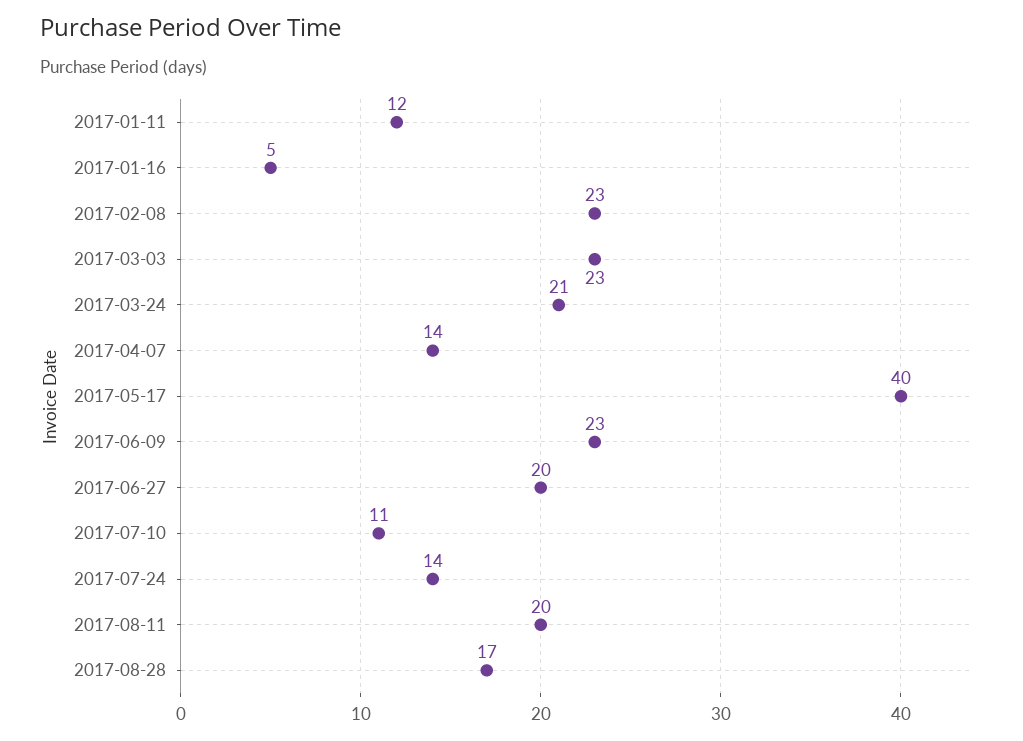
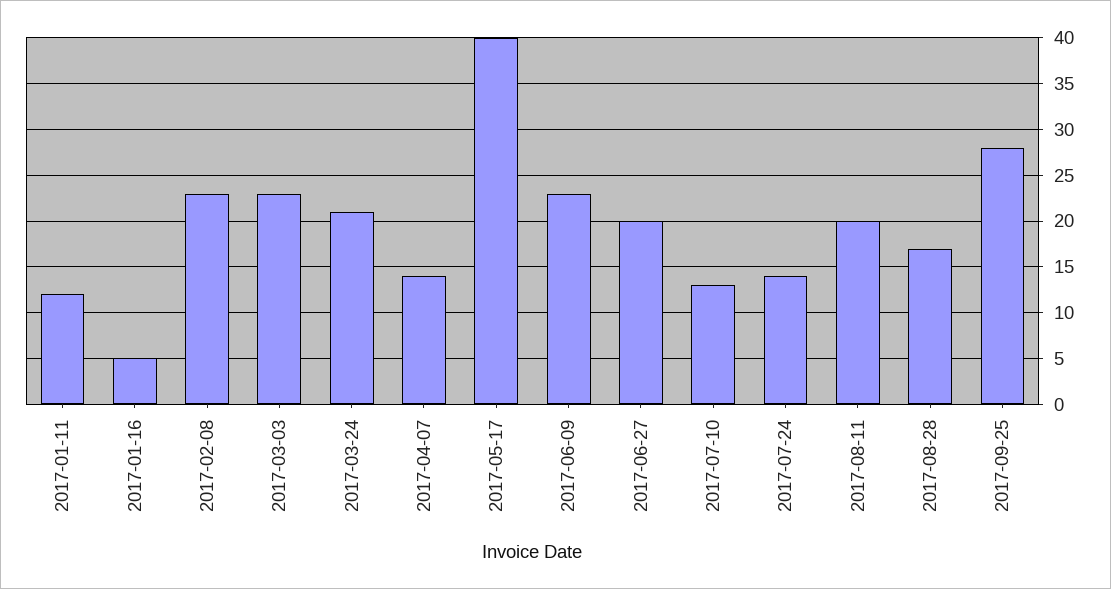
2017-07-10: 11 -> 13
2017-09-25: none -> 28

